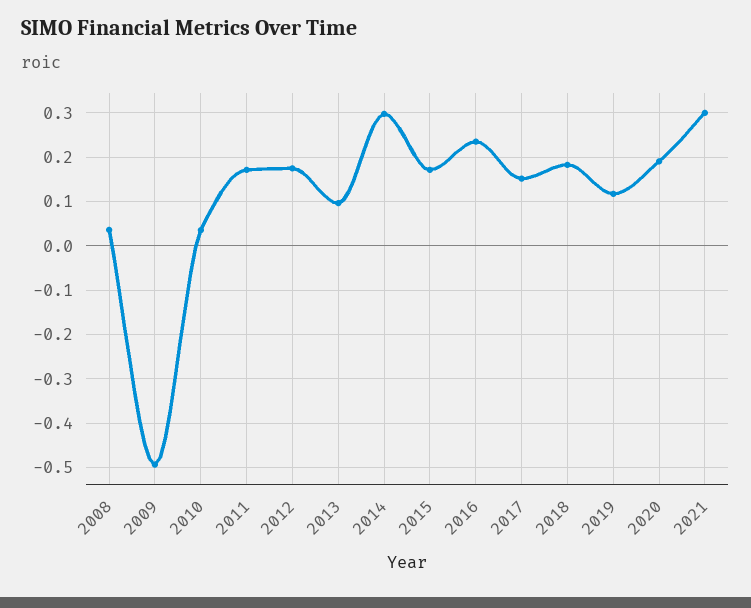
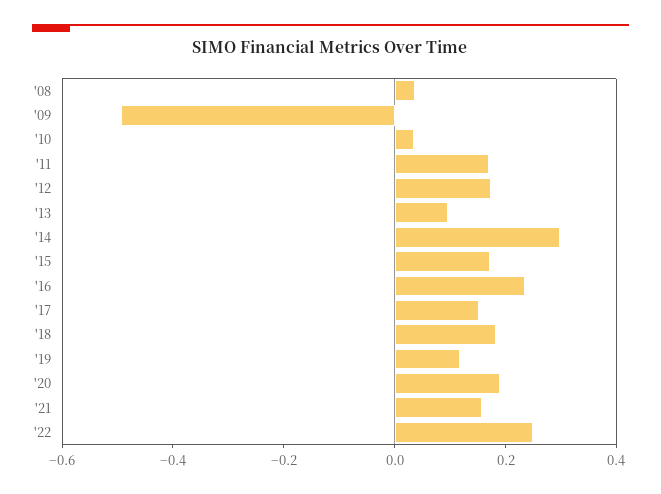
2021: 0.3 -> 0.15
'22: none -> 0.25

